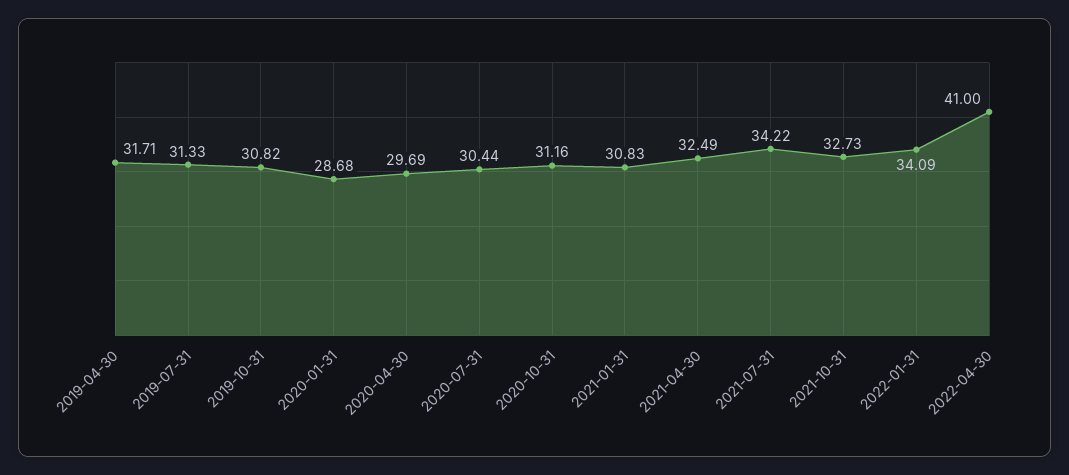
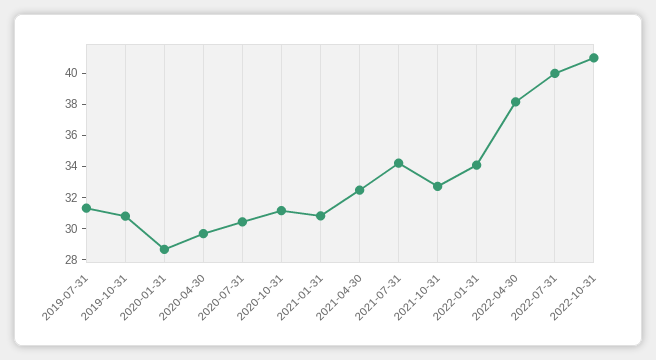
2019-04-30: 31.71 -> none
2022-04-30: 41 -> 38
2022-07-31: none -> 40
2022-10-31: none -> 41

